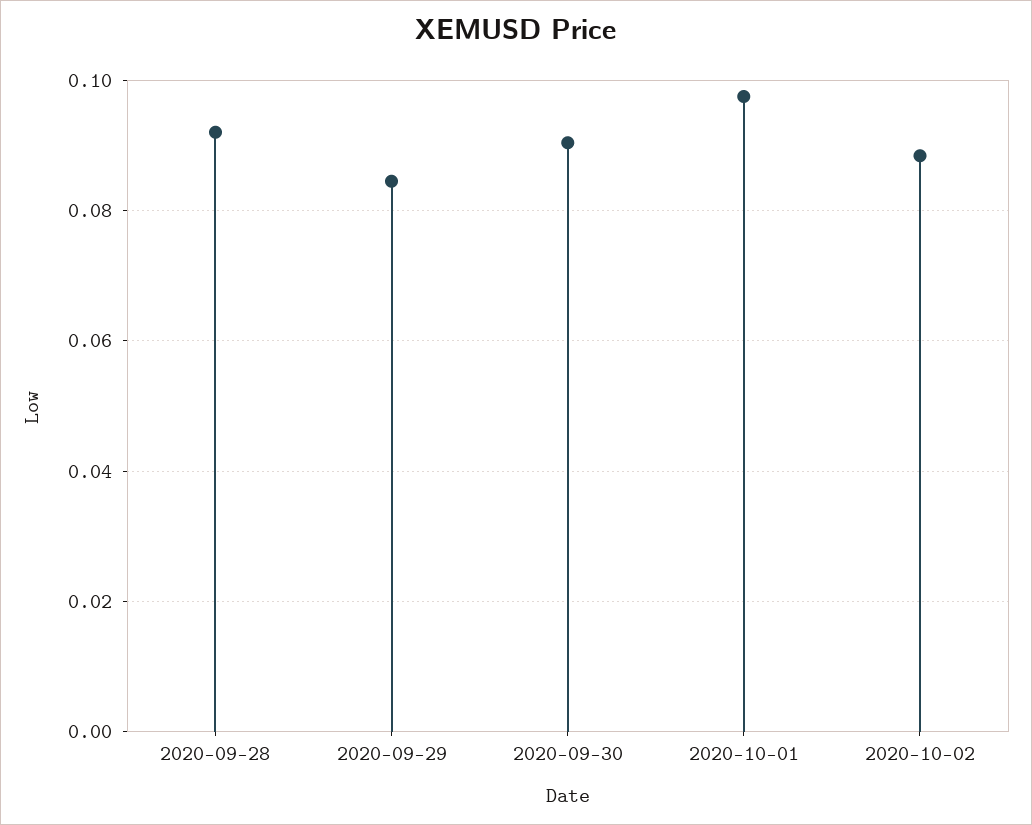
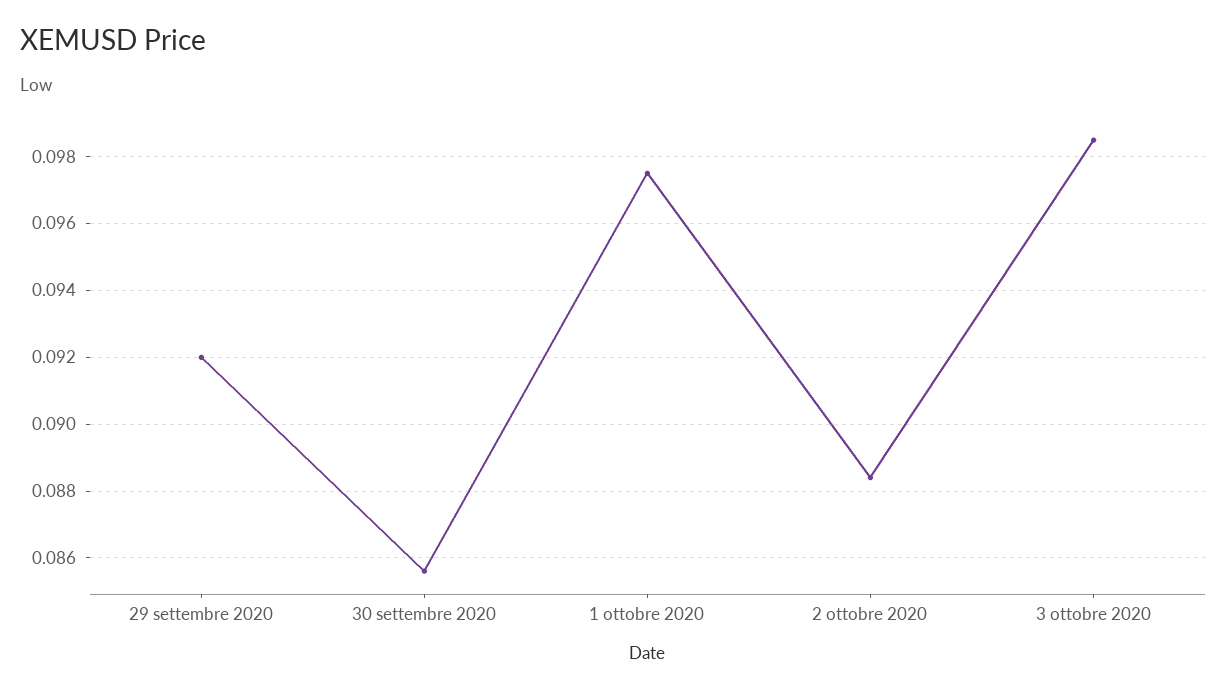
2020-09-28: 0.092 -> none
2020-09-29: 0.084 -> 0.092
2020-09-30: 0.09 -> 0.0855
3 ottobre 2020: none -> 0.0985

